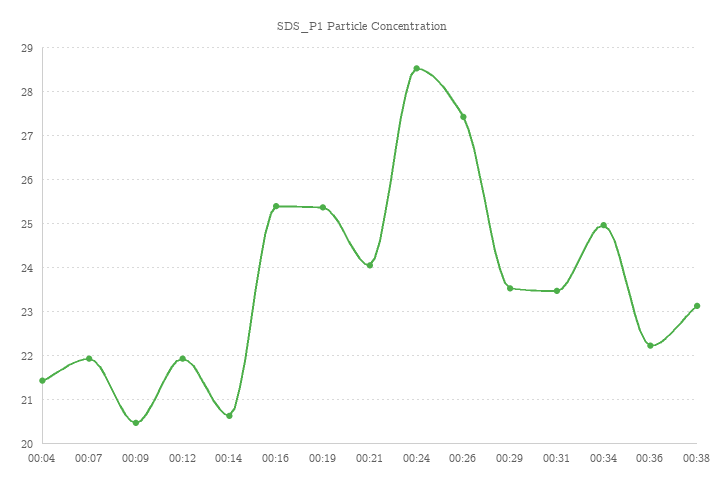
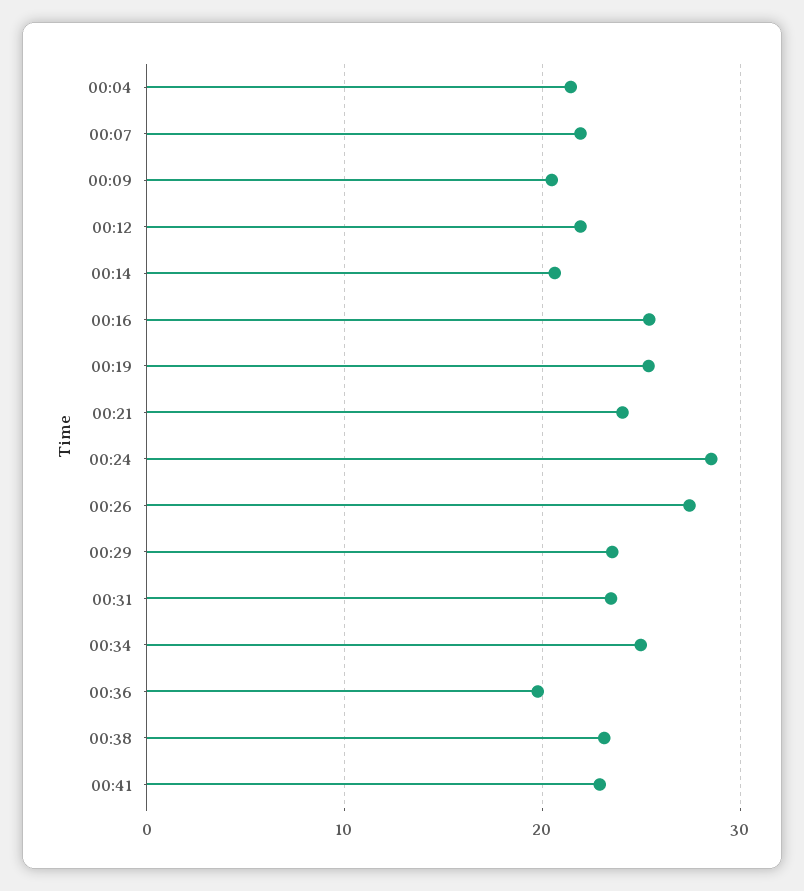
00:36: 22.2 -> 20
00:41: none -> 23

